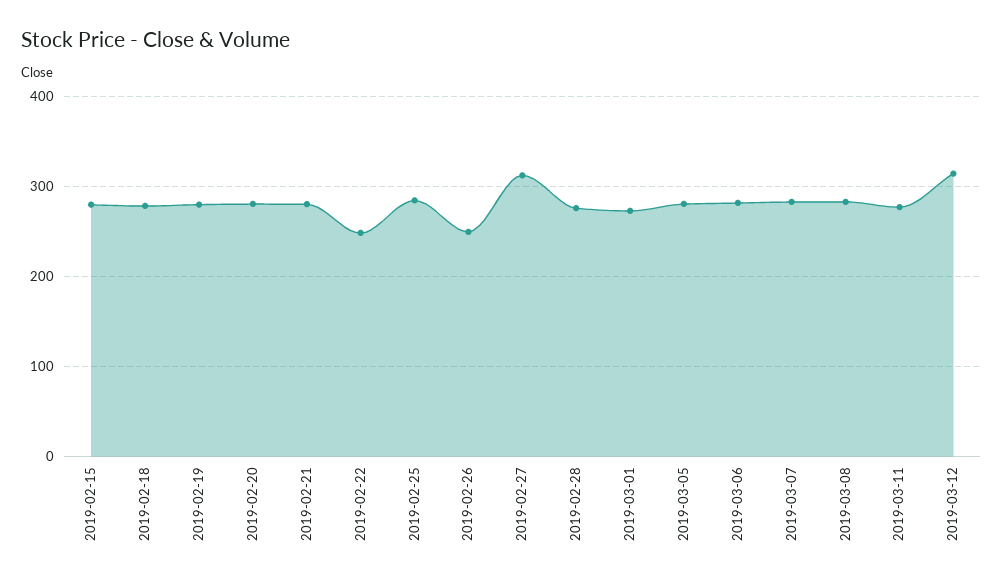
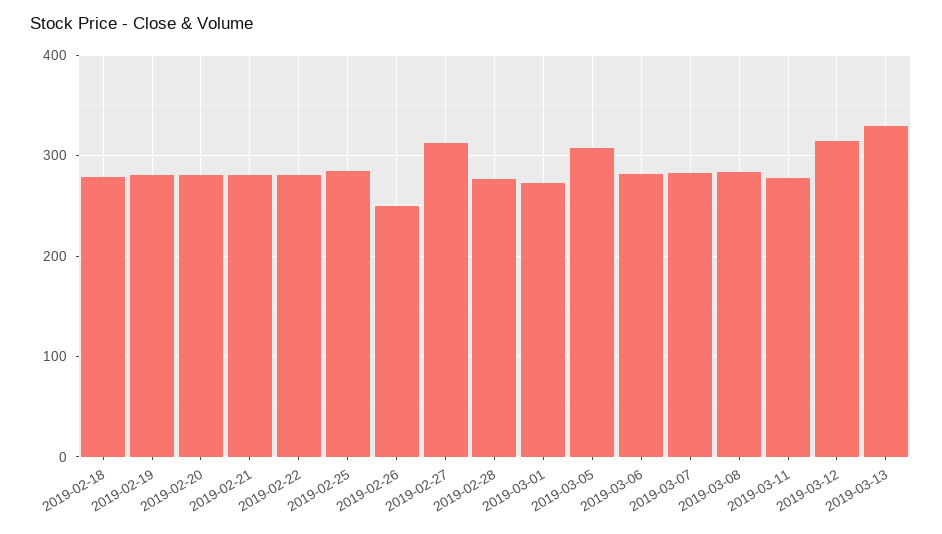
2019-02-15: 280 -> none
2019-02-22: 250 -> 280
2019-03-05: 280 -> 310
2019-03-13: none -> 330

